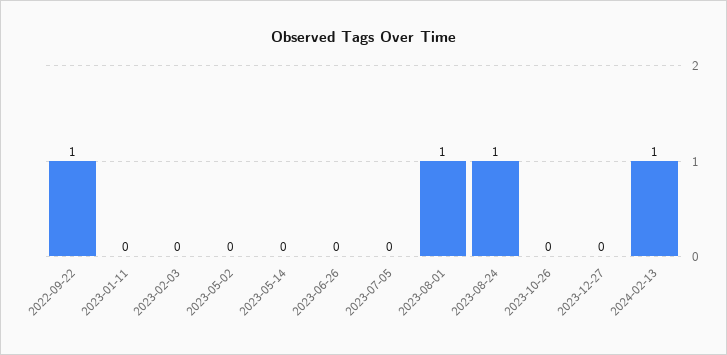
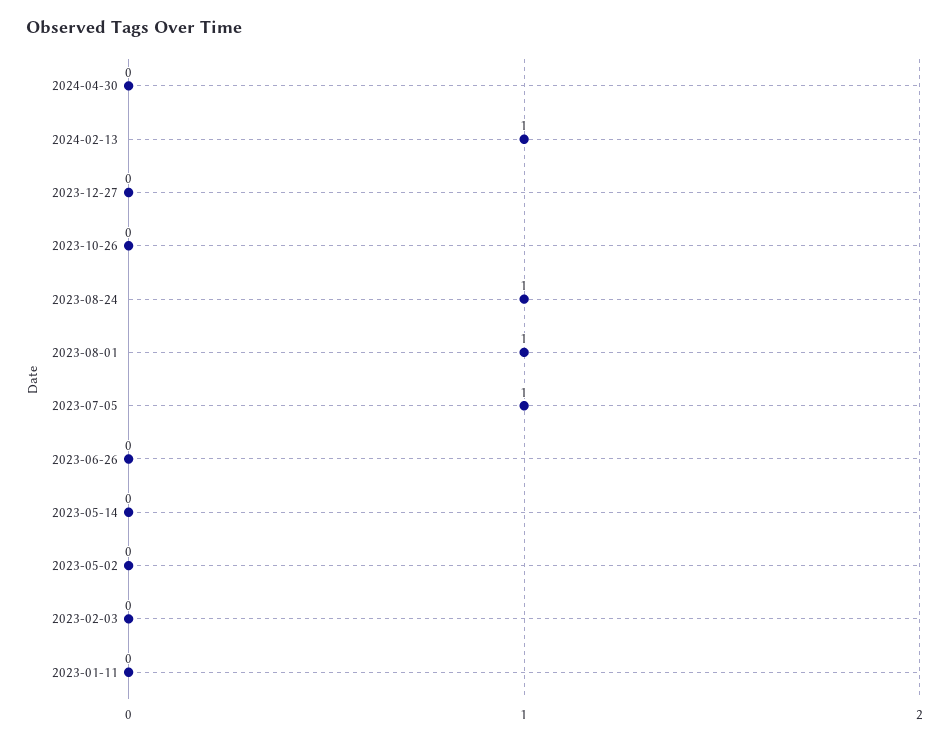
2022-09-22: 1 -> none
2023-07-05: 0 -> 1
2024-04-30: none -> 0

